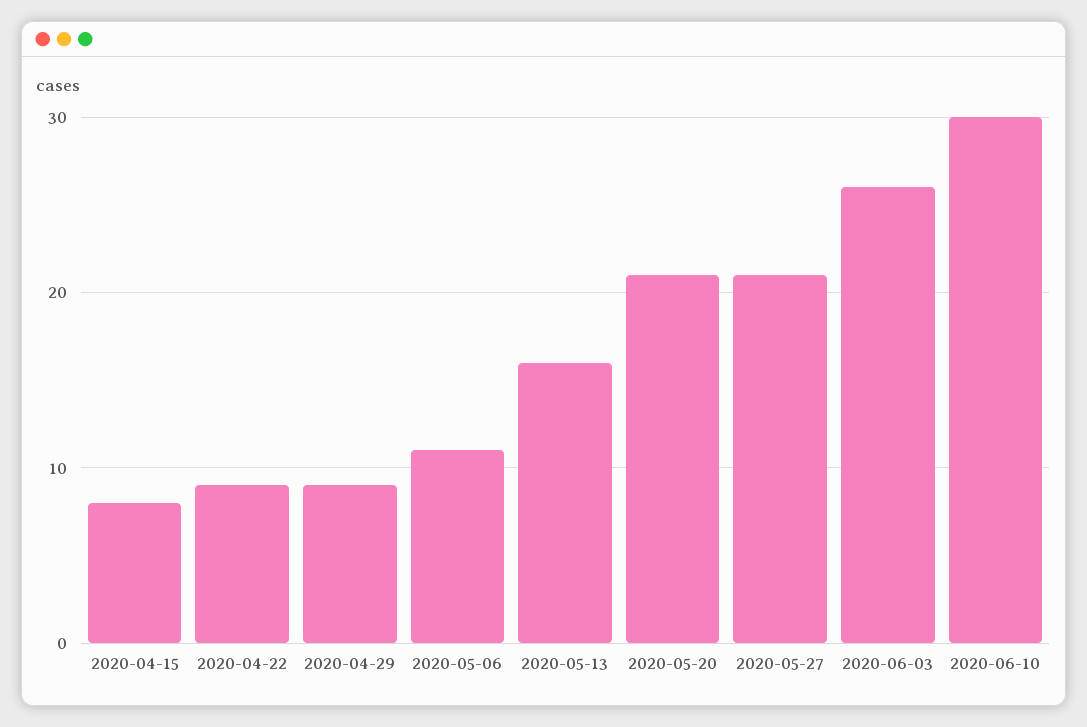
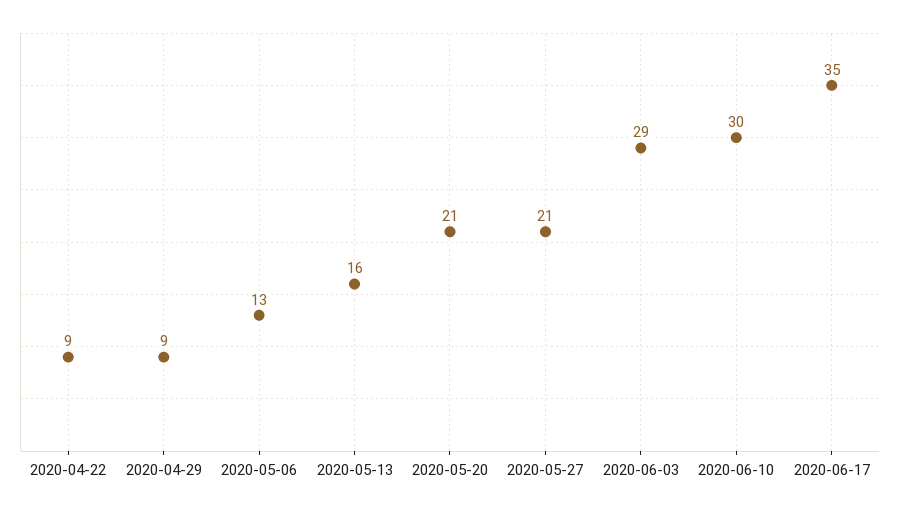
2020-04-15: 8 -> none
2020-05-06: 11 -> 13
2020-06-03: 26 -> 29
2020-06-17: none -> 35

